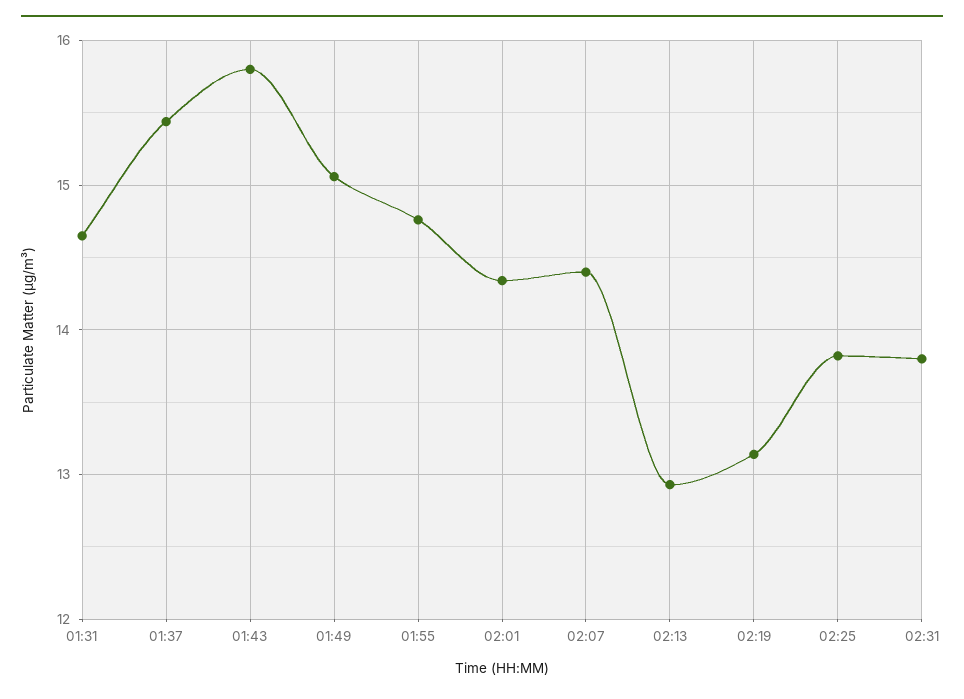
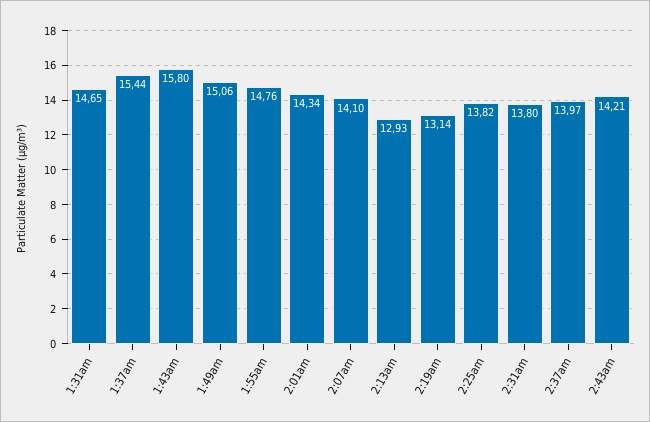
02:07: 14.4 -> 14.1
2:37am: none -> 13.97
2:43am: none -> 14.21

